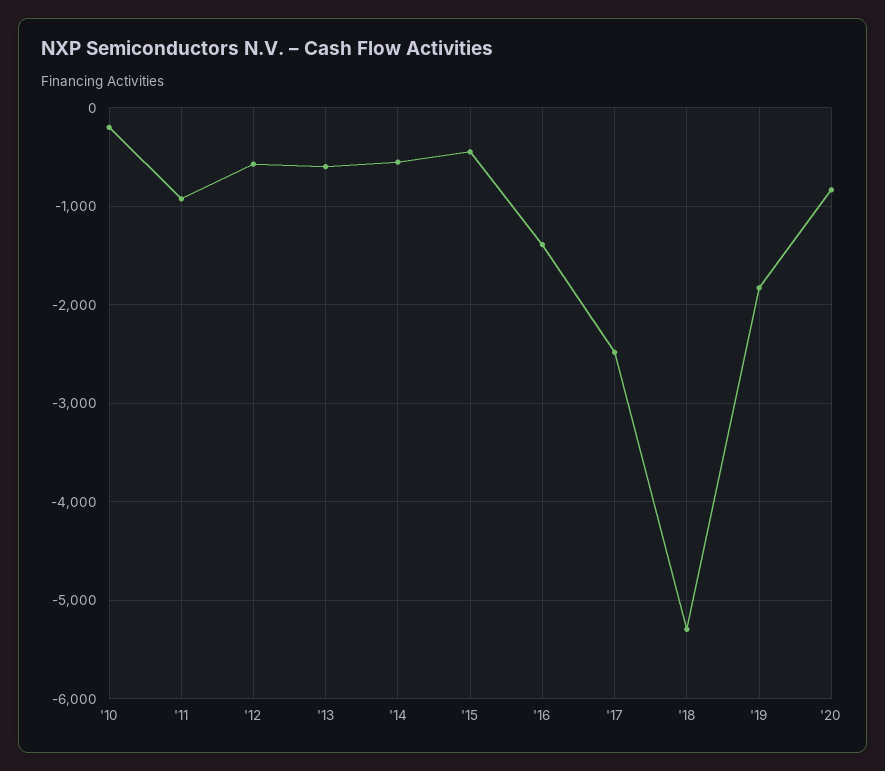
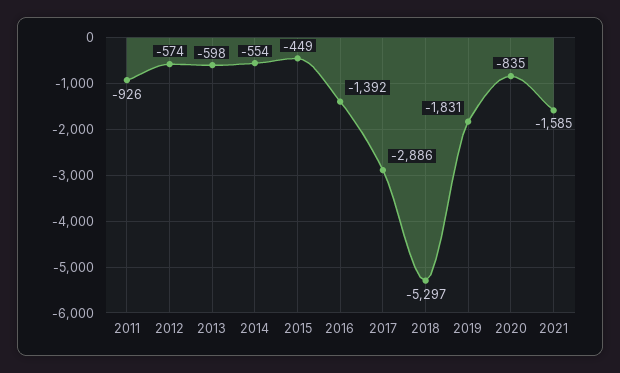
'10: -200 -> none
'17: -2500 -> -2886
2021: none -> -1585

